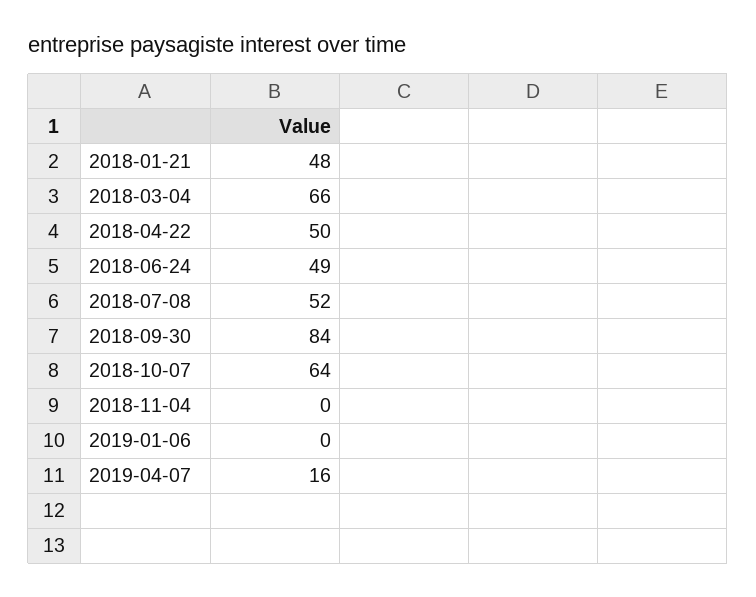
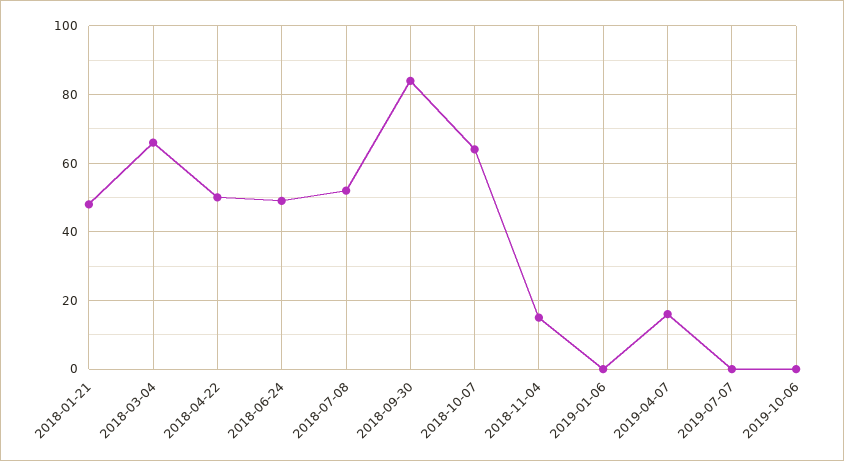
2018-11-04: 0 -> 15
2019-07-07: none -> 0
2019-10-06: none -> 0

